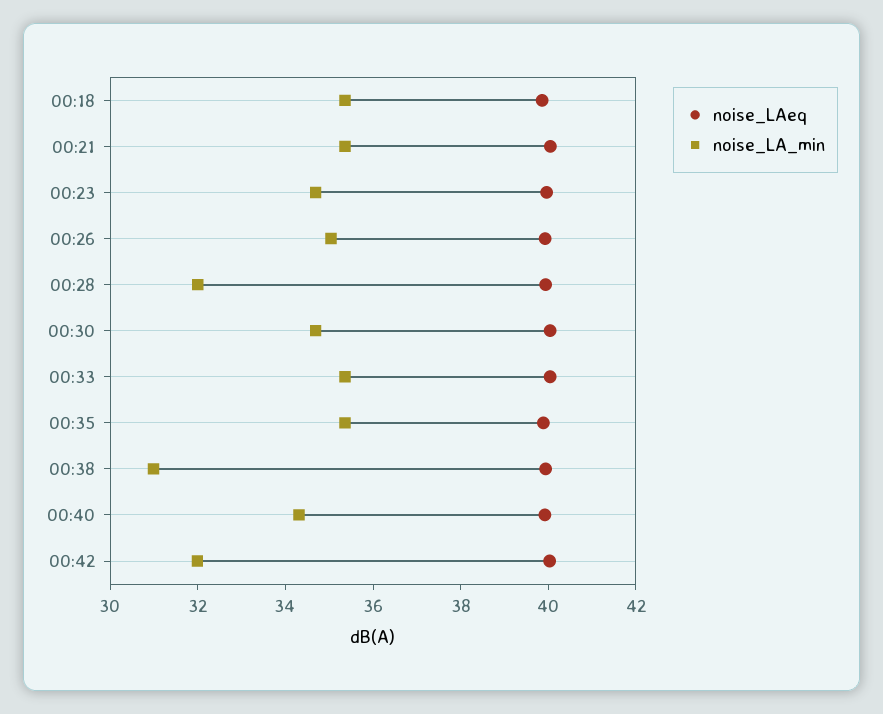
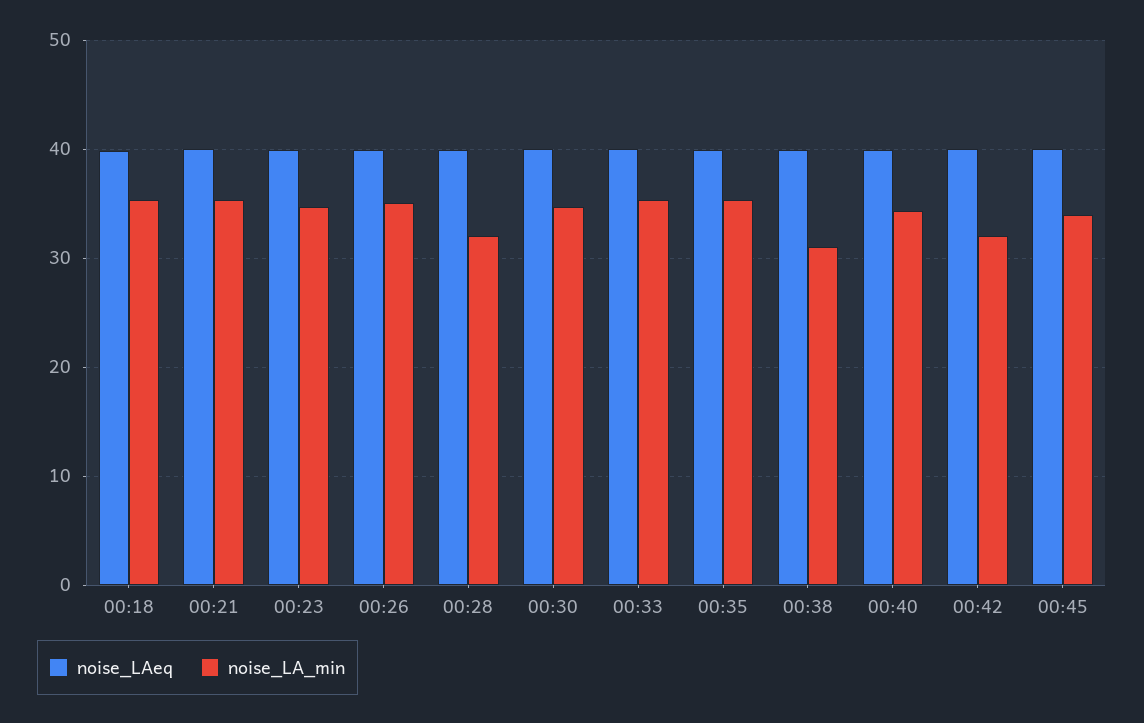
noise_LAeq, 00:45: none -> 40
noise_LA_min, 00:45: none -> 34

